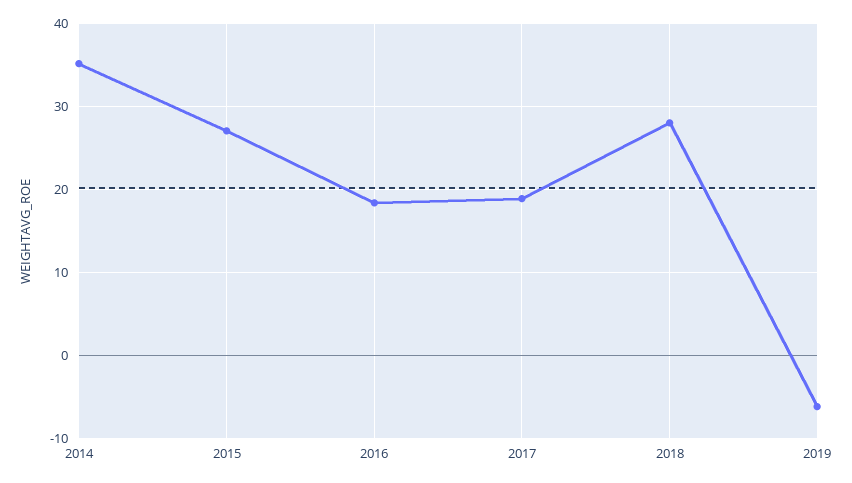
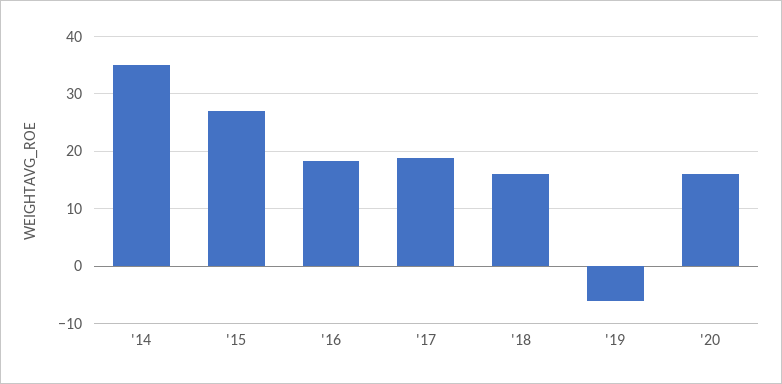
2018: 28 -> 16
'20: none -> 16

